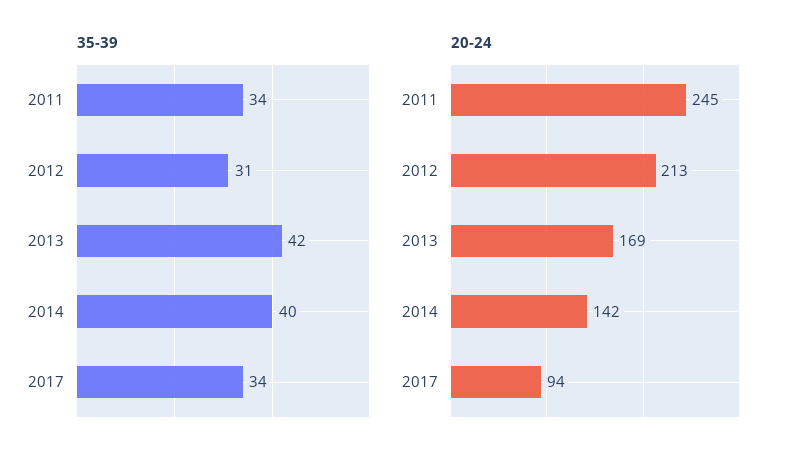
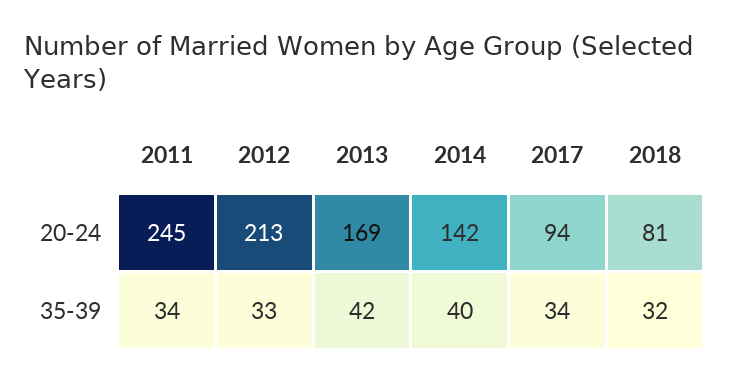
35-39, 2012: 31 -> 33
20-24, 2018: none -> 81
35-39, 2018: none -> 32

